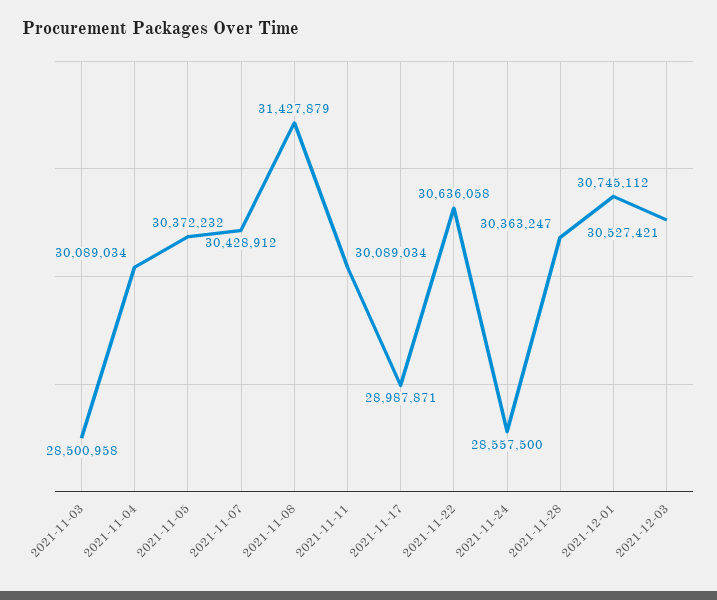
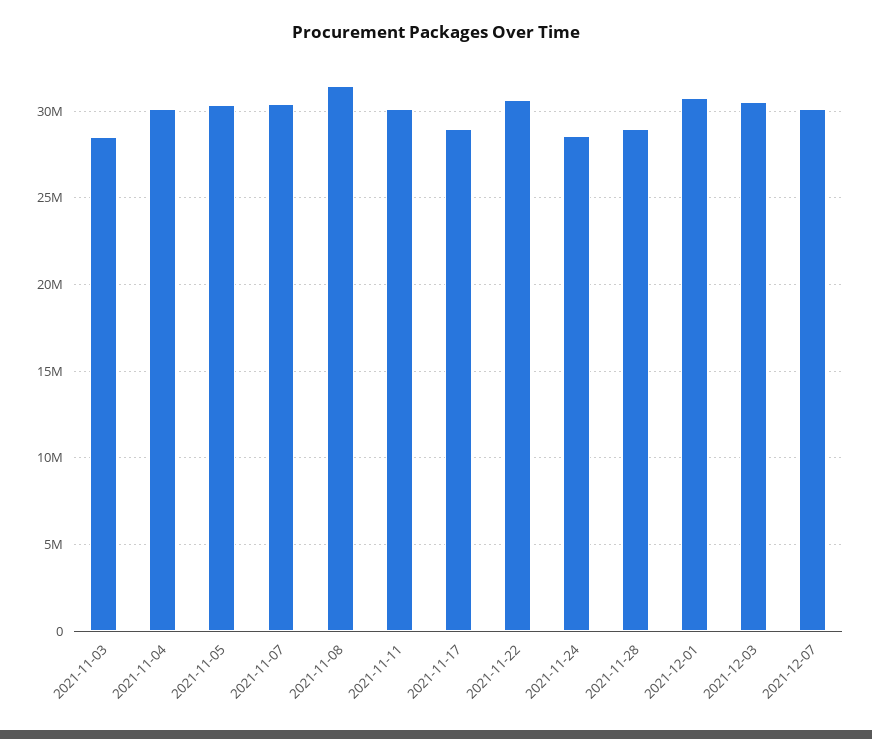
2021-11-28: 30363247 -> 29000000
2021-12-07: none -> 30000000

